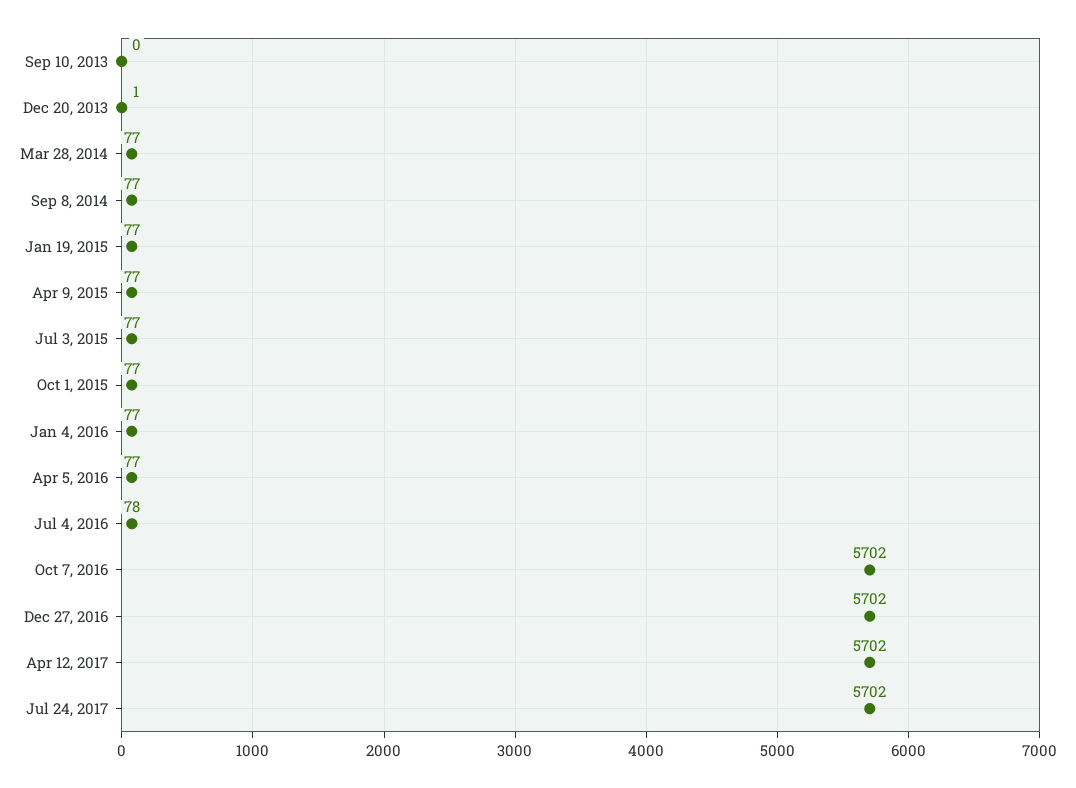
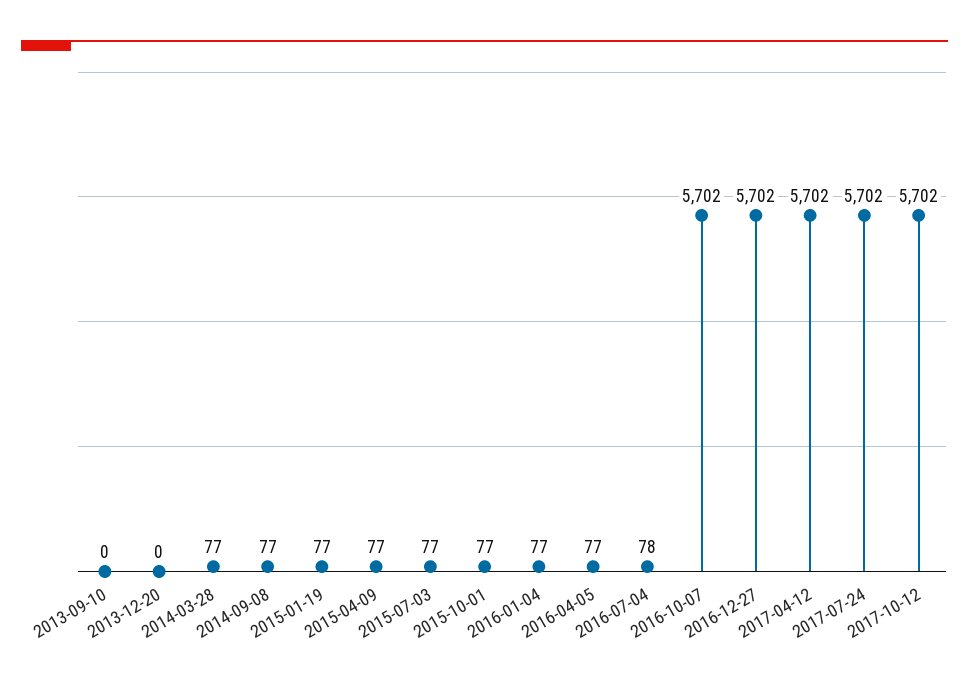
Dec 20, 2013: 1 -> 0
2017-10-12: none -> 5702

